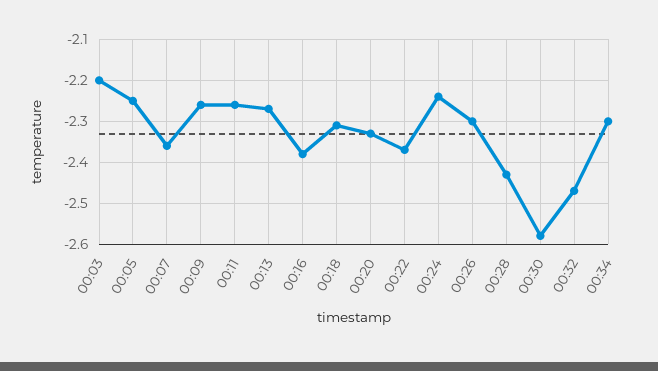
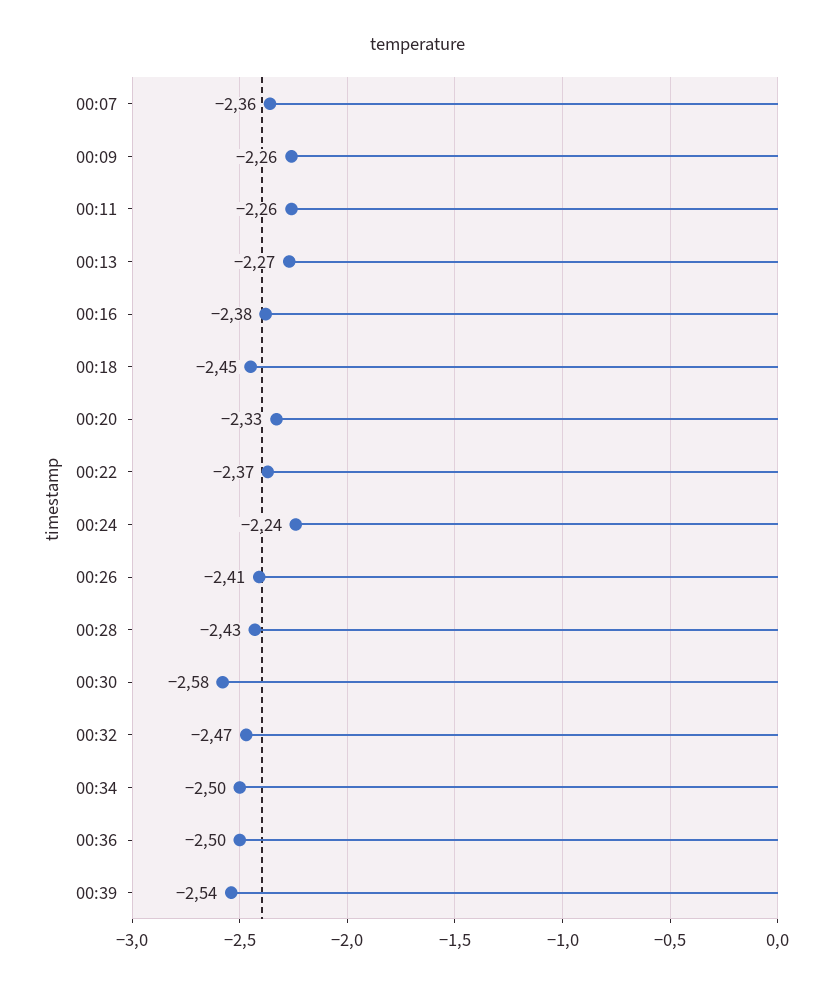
00:03: -2.2 -> none
00:05: -2.25 -> none
00:18: -2.3 -> -2.45
00:26: -2.3 -> -2.41
00:34: -2.3 -> -2.5
00:36: none -> -2.5
00:39: none -> -2.54

